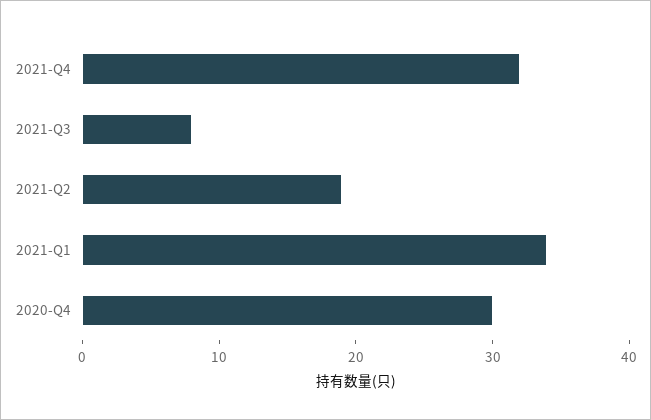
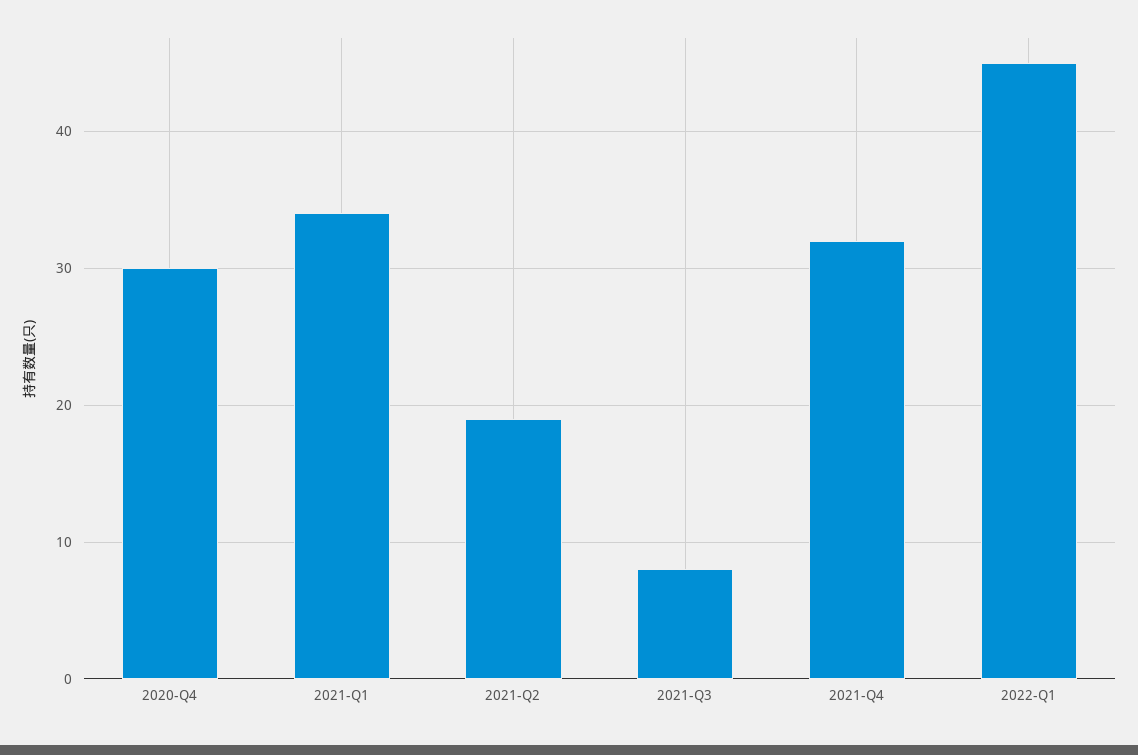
2022-Q1: none -> 45

